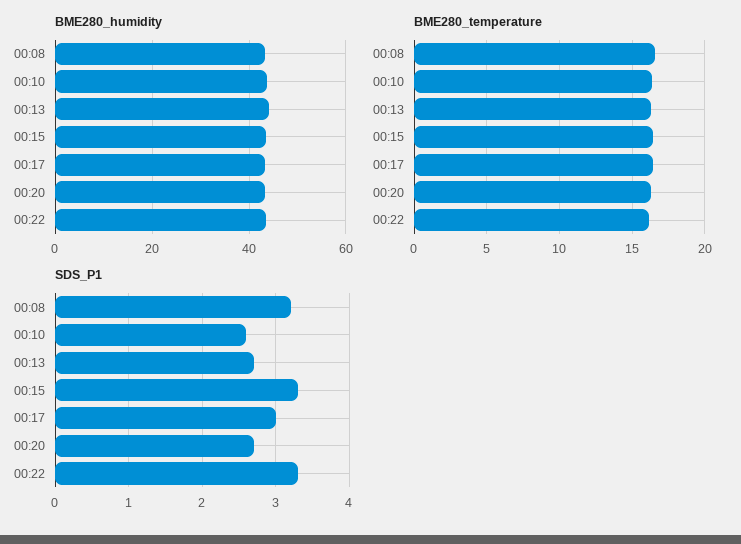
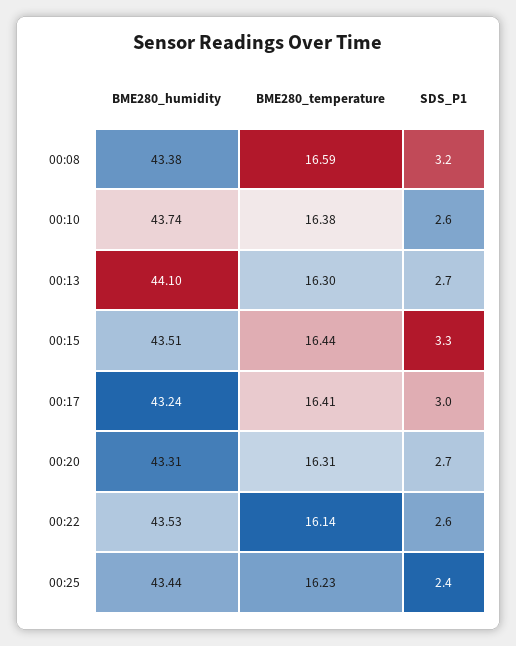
SDS_P1, 00:22: 3.3 -> 2.6
BME280_humidity, 00:25: none -> 43.44
BME280_temperature, 00:25: none -> 16.23
SDS_P1, 00:25: none -> 2.4

